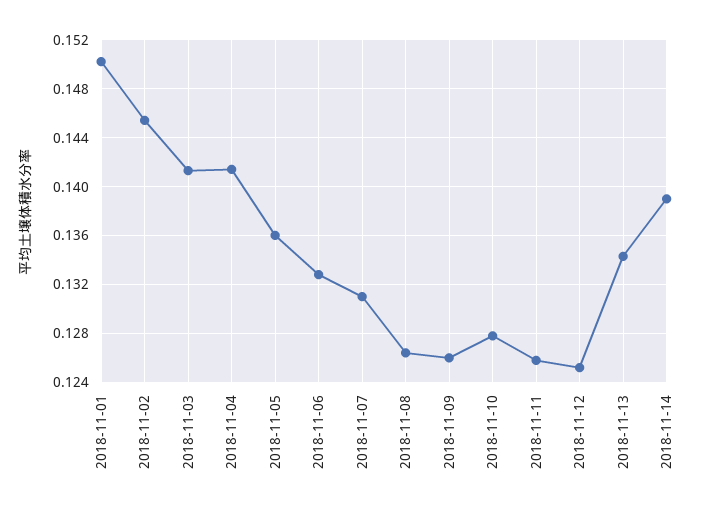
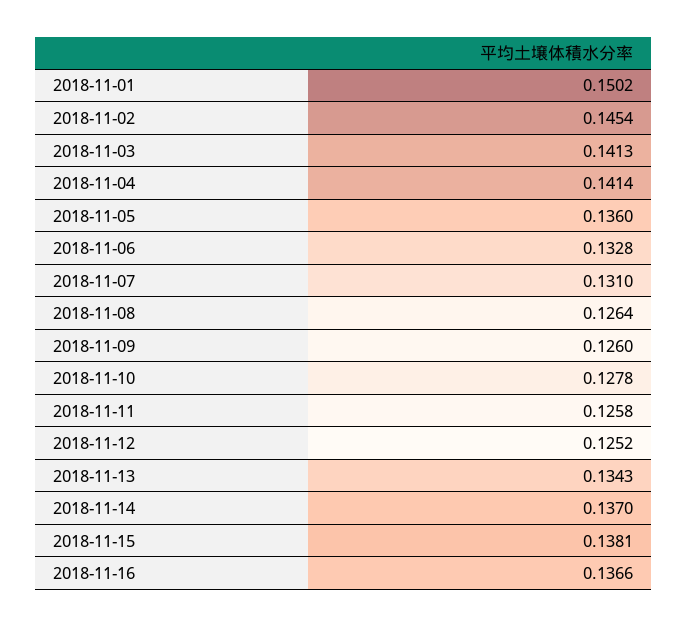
2018-11-14: 0.139 -> 0.137
2018-11-15: none -> 0.1381
2018-11-16: none -> 0.1366

